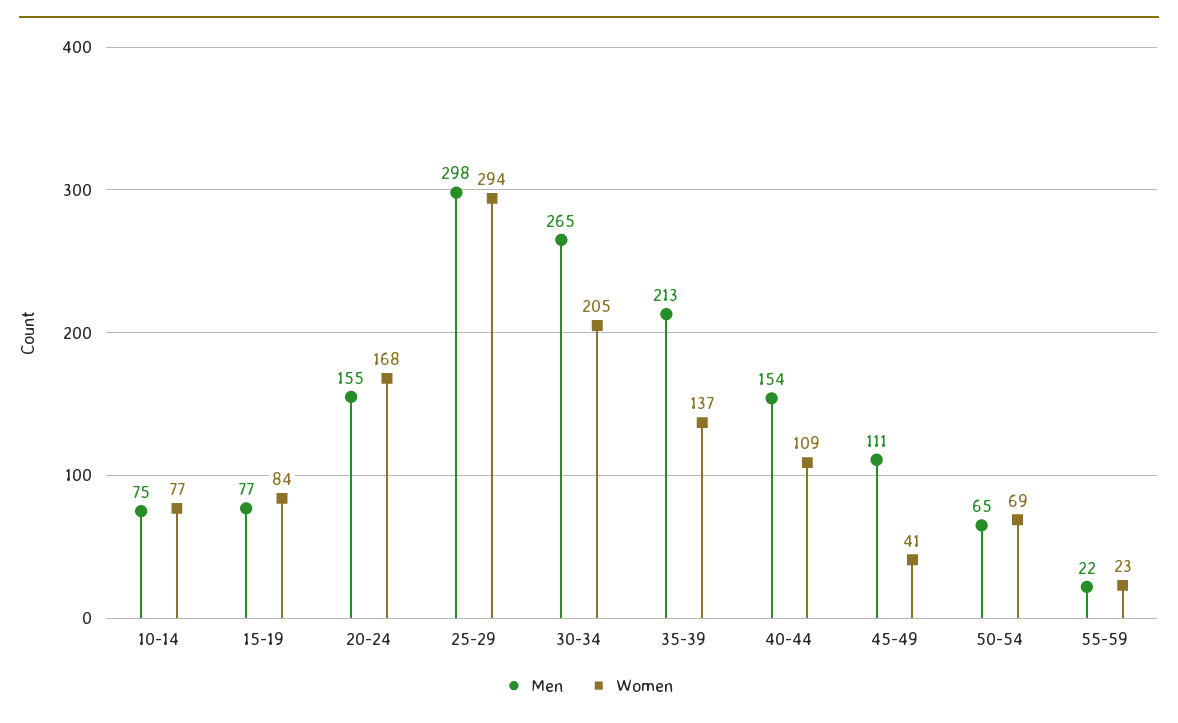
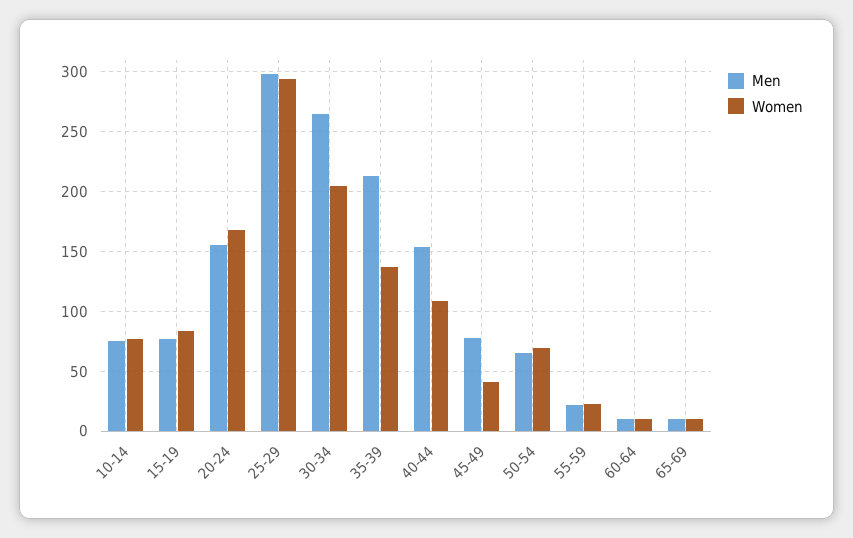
Men, 45-49: 111 -> 80
Men, 60-64: none -> 10
Women, 60-64: none -> 10
Men, 65-69: none -> 10
Women, 65-69: none -> 10

